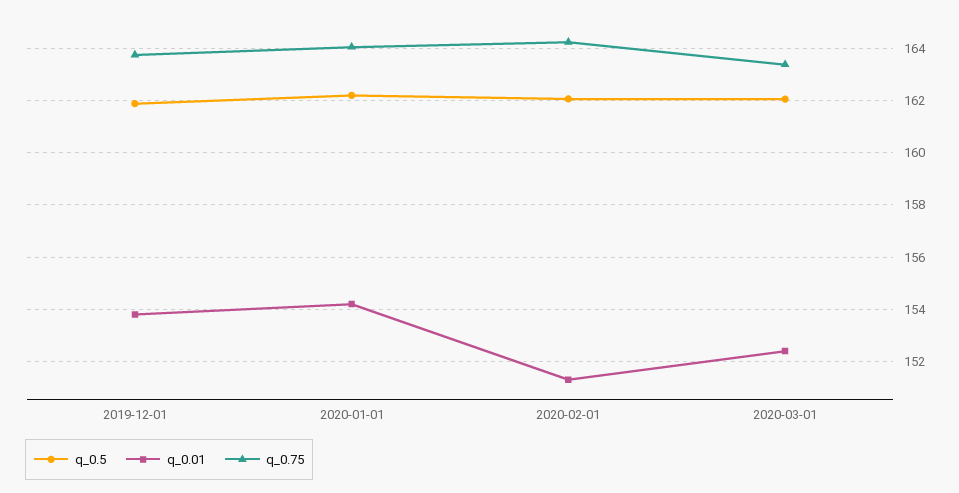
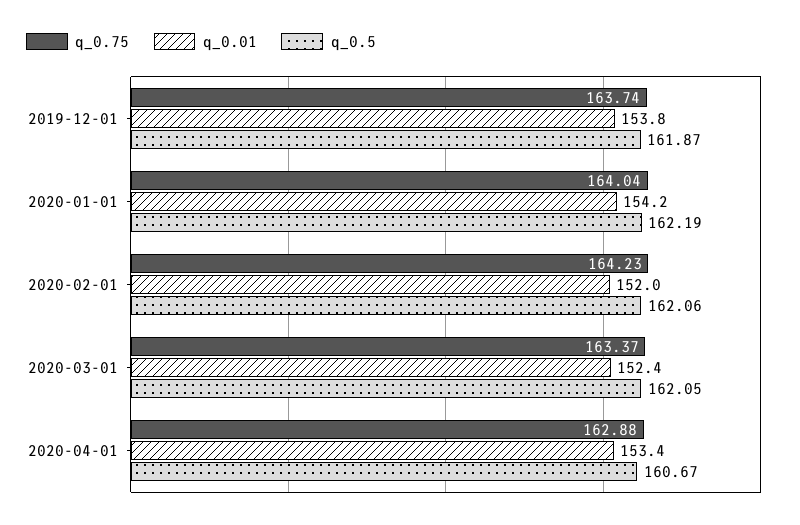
q_0.01, 2020-02-01: 151.25 -> 152
q_0.75, 2020-04-01: none -> 162.88
q_0.01, 2020-04-01: none -> 153.4
q_0.5, 2020-04-01: none -> 160.67

